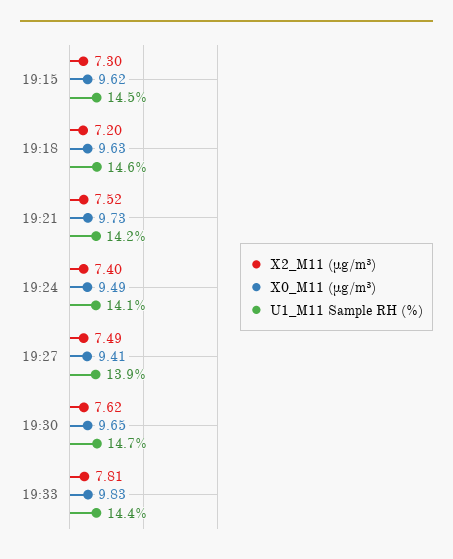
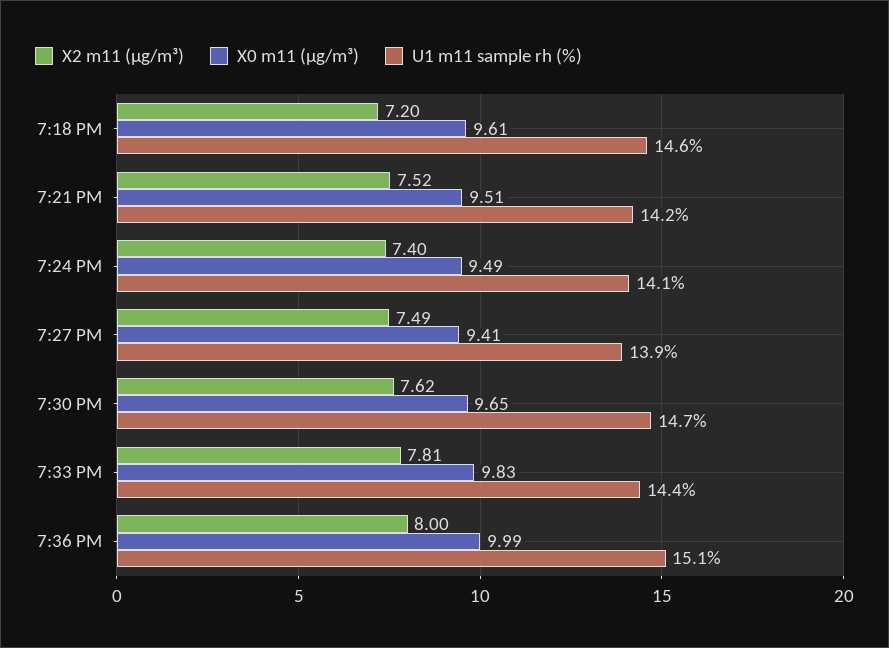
X2_M11 (μg/m³), 19:15: 7.3 -> none
X0_M11 (μg/m³), 19:15: 9.62 -> none
U1_M11 Sample RH (%), 19:15: 14.5 -> none
X0_M11 (μg/m³), 19:18: 9.63 -> 9.61
X0_M11 (μg/m³), 19:21: 9.73 -> 9.51
X2_M11 (μg/m³), 7:36 PM: none -> 8
X0_M11 (μg/m³), 7:36 PM: none -> 9.99
U1_M11 Sample RH (%), 7:36 PM: none -> 15.1

